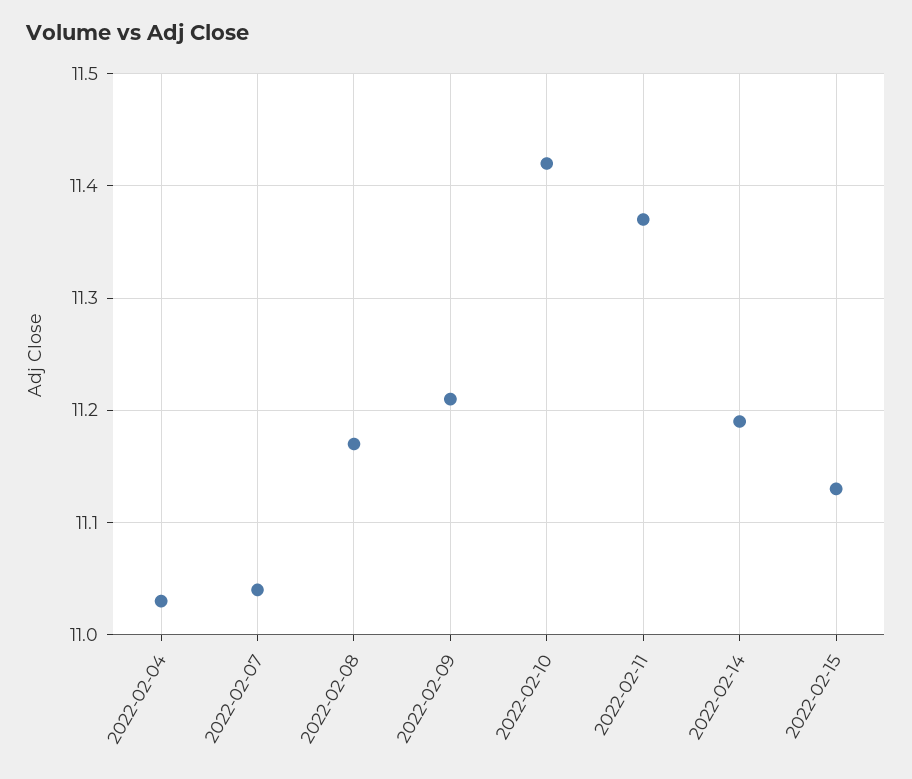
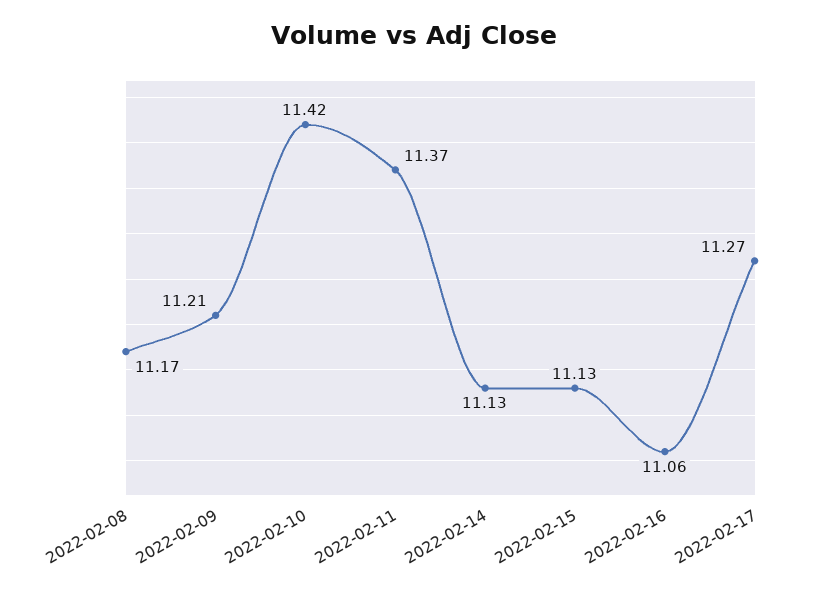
2022-02-04: 11.03 -> none
2022-02-07: 11.04 -> none
2022-02-14: 11.19 -> 11.13
2022-02-16: none -> 11.06
2022-02-17: none -> 11.27

